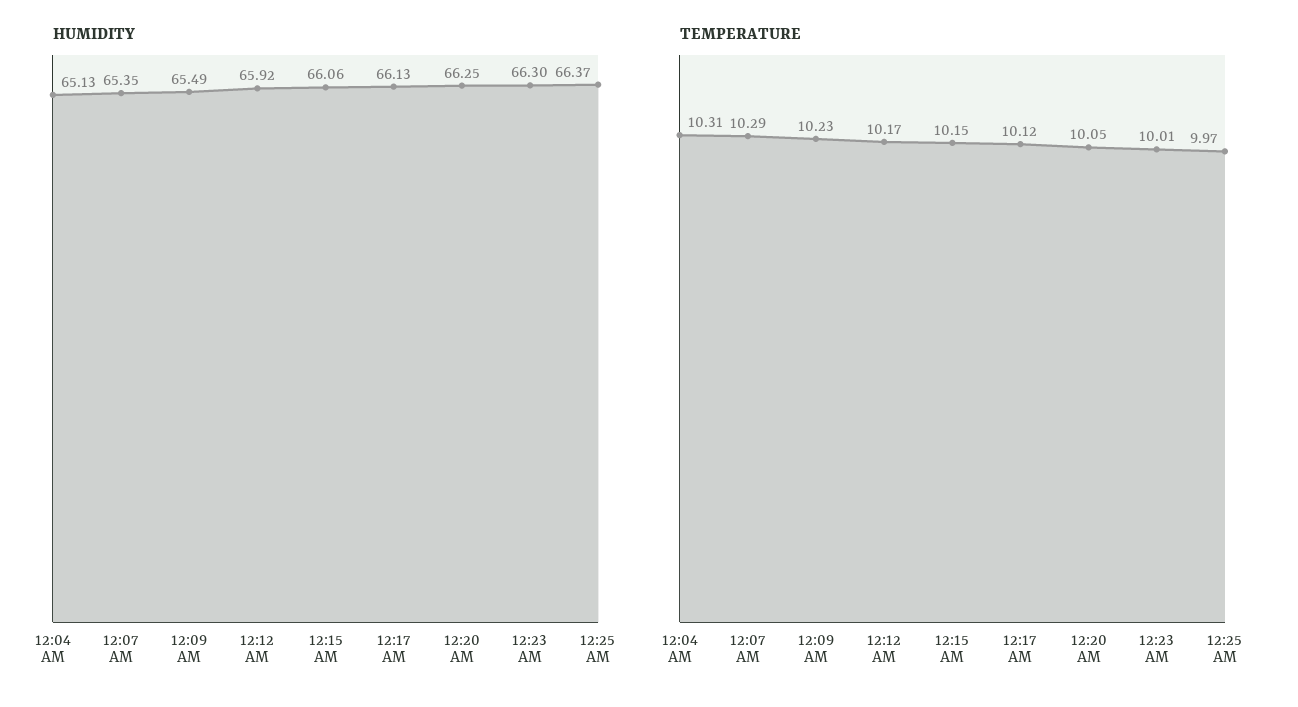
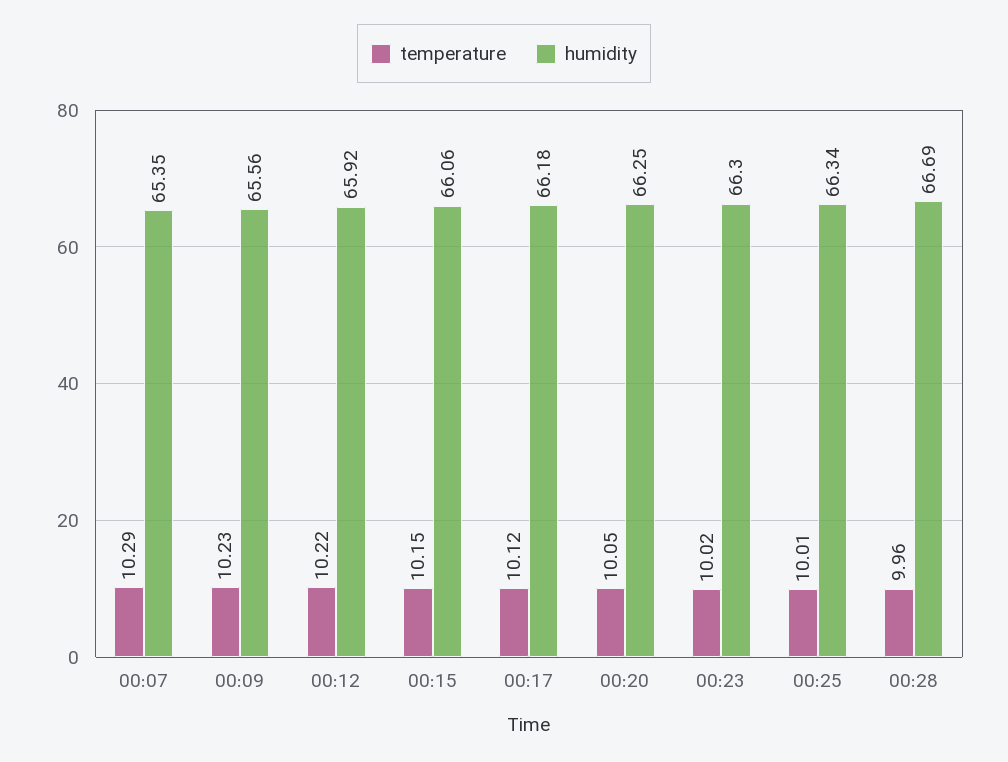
HUMIDITY, 12:04 AM: 65.13 -> none
HUMIDITY, 12:09 AM: 65.49 -> 65.56
HUMIDITY, 12:17 AM: 66.13 -> 66.18
HUMIDITY, 12:25 AM: 66.37 -> 66.34
TEMPERATURE, 12:04 AM: 10.31 -> none
TEMPERATURE, 12:12 AM: 10.17 -> 10.22
TEMPERATURE, 12:23 AM: 10.01 -> 10.02
TEMPERATURE, 12:25 AM: 9.97 -> 10.01
TEMPERATURE, 00:28: none -> 9.96
HUMIDITY, 00:28: none -> 66.69

